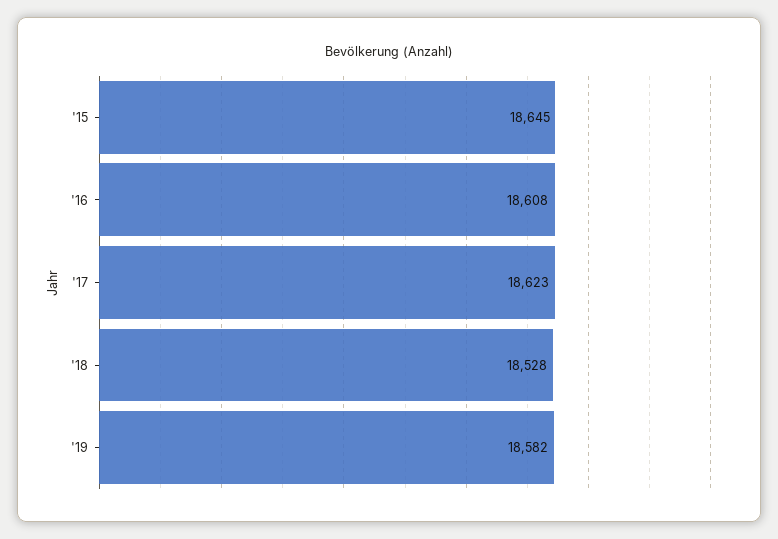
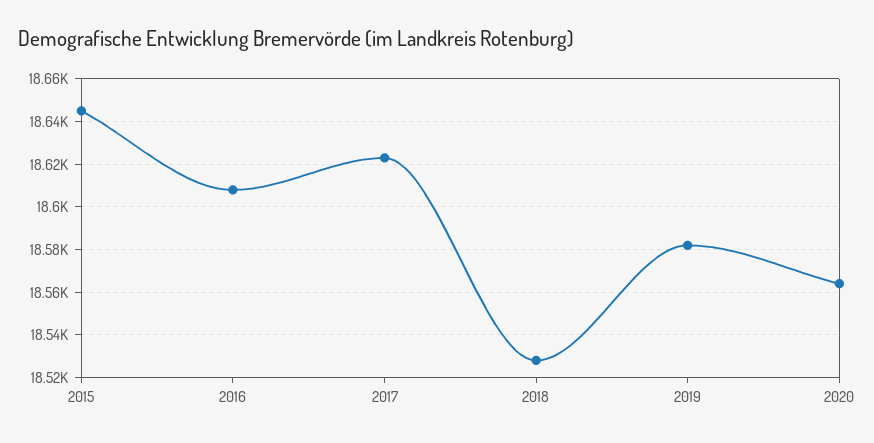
2020: none -> 18565

